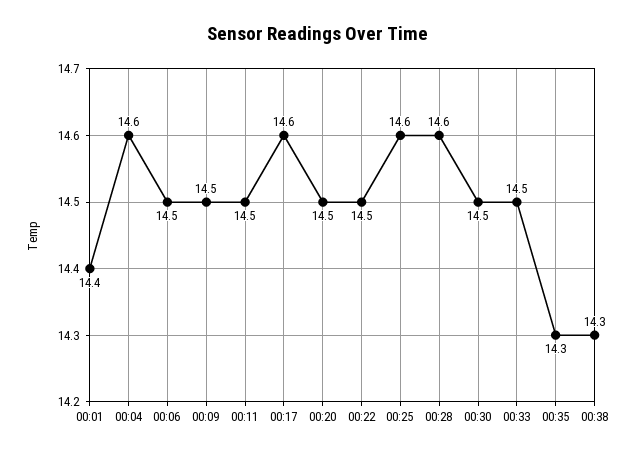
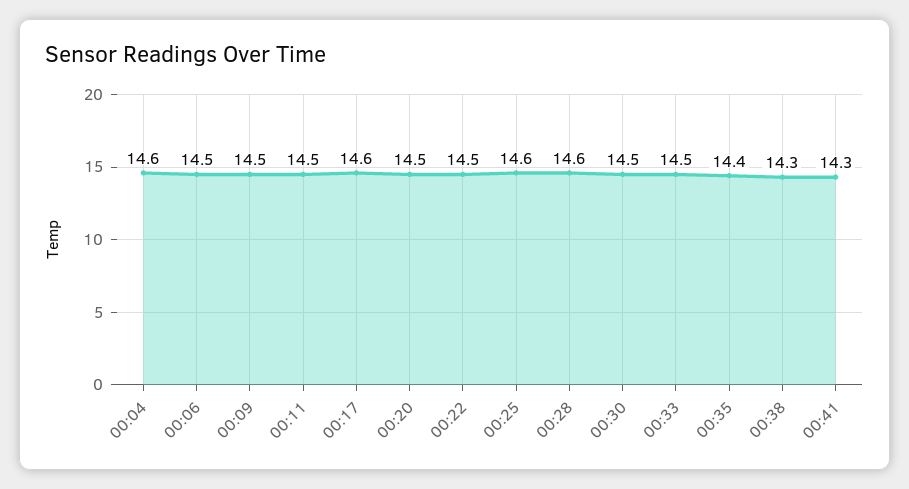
00:01: 14.4 -> none
00:35: 14.3 -> 14.4
00:41: none -> 14.3

